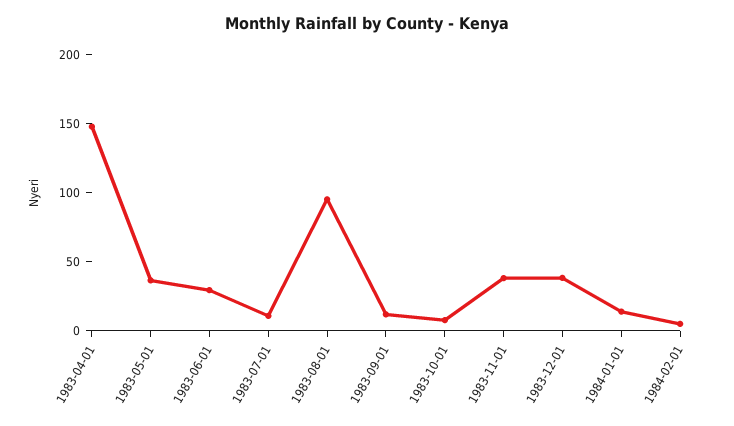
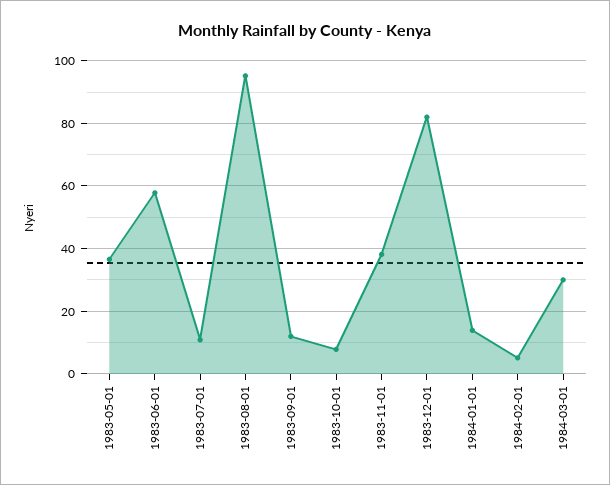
1983-04-01: 150 -> none
1983-06-01: 30 -> 58
1983-12-01: 40 -> 82
1984-03-01: none -> 30

